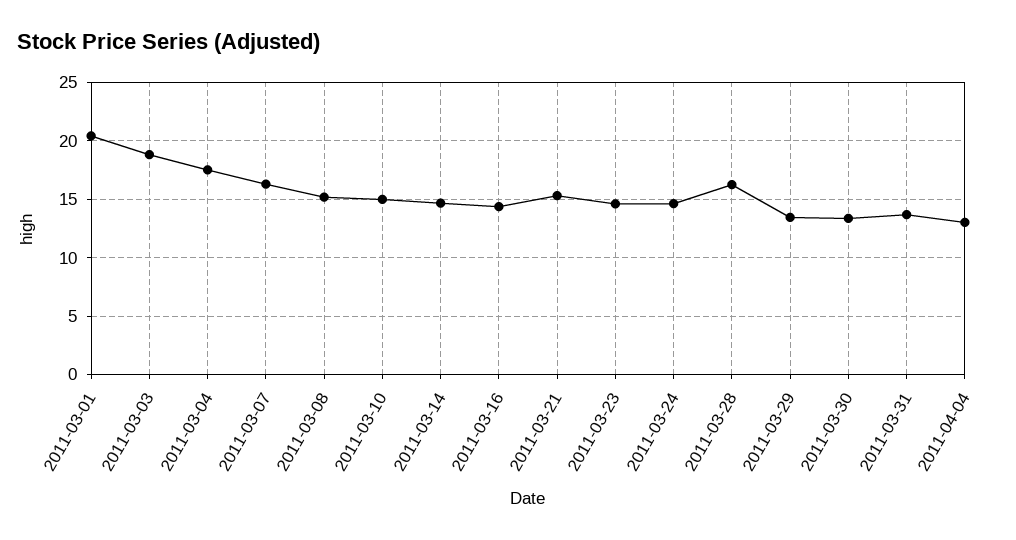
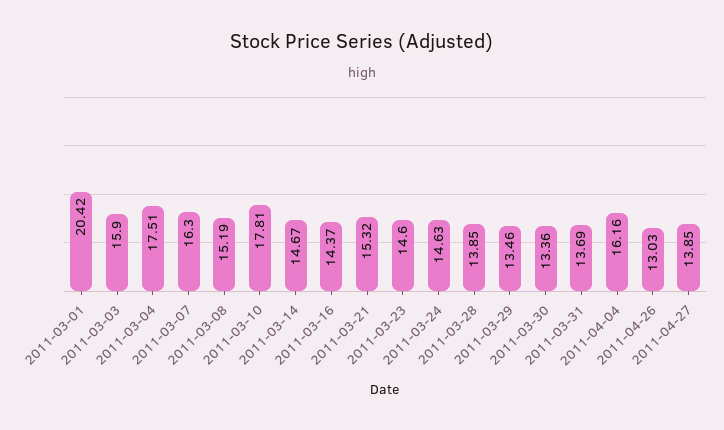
2011-03-03: 19 -> 15.9
2011-03-10: 15 -> 17.81
2011-03-28: 16 -> 13.85
2011-04-04: 13 -> 16.16
2011-04-26: none -> 13.03
2011-04-27: none -> 13.85

